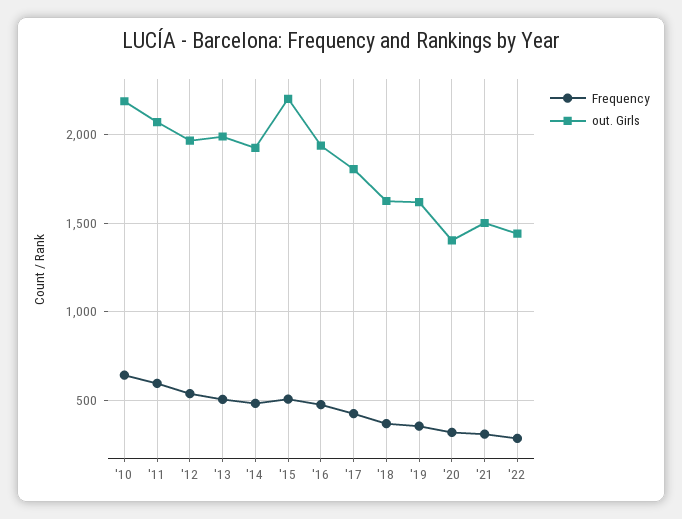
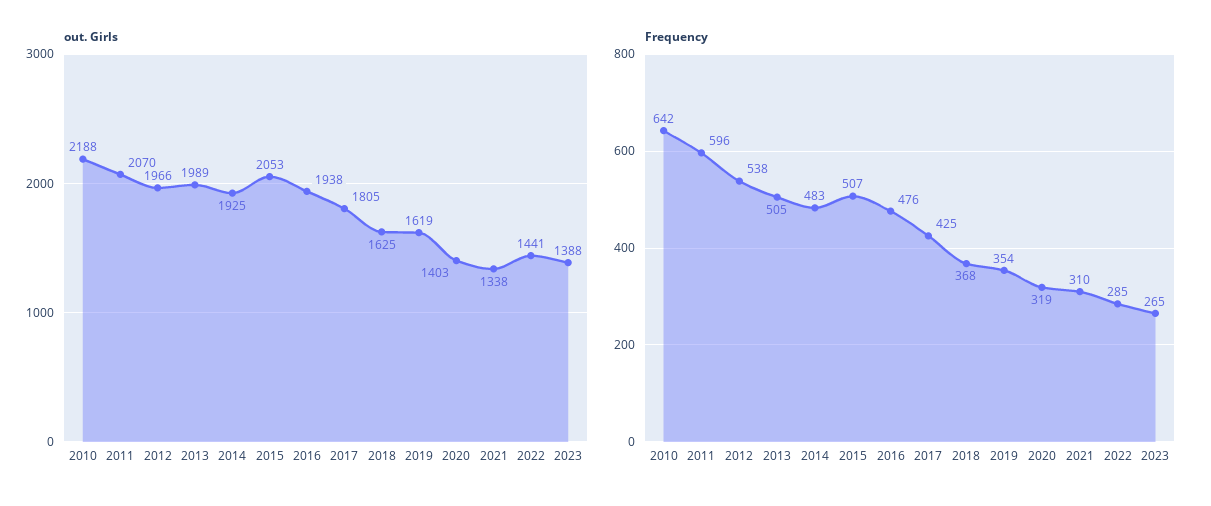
out. Girls, '15: 2200 -> 2053
out. Girls, '21: 1500 -> 1338
out. Girls, 2023: none -> 1388
Frequency, 2023: none -> 265

